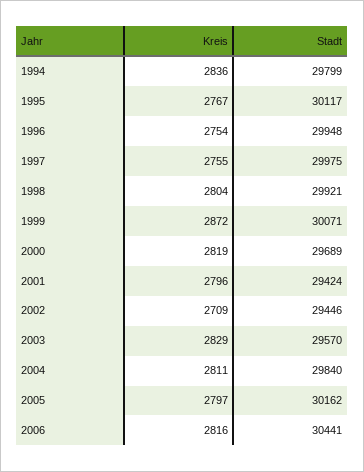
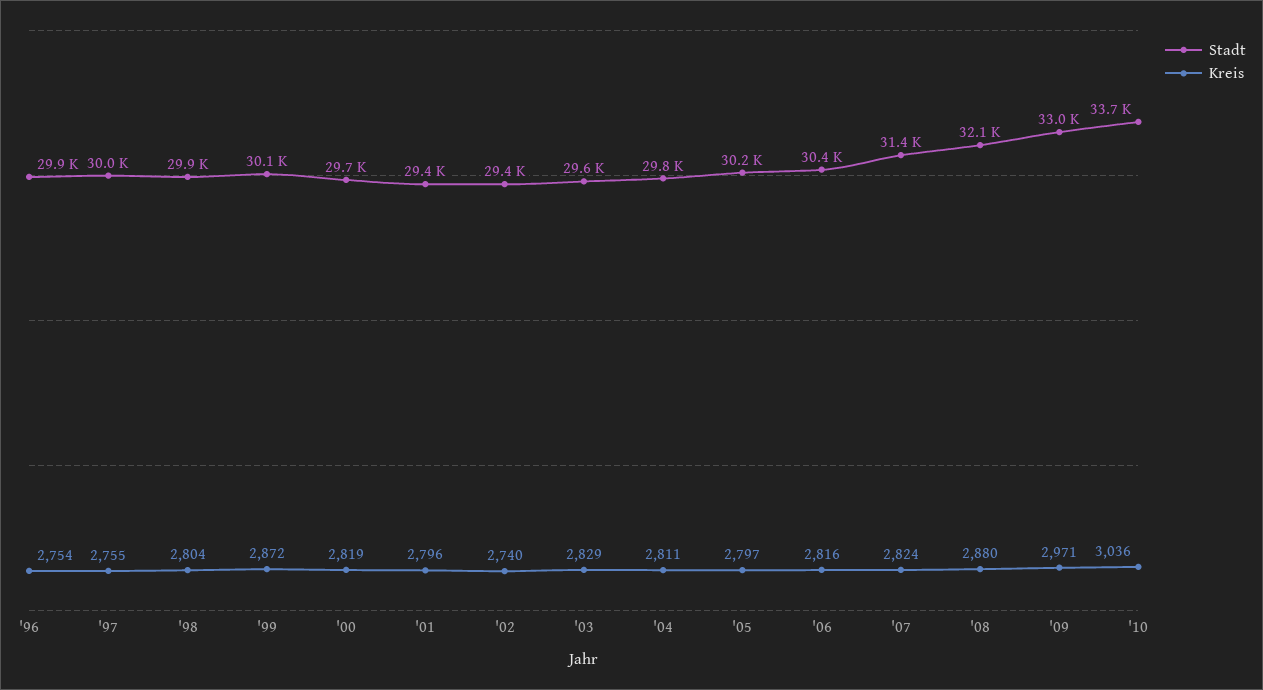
Kreis, 1994: 2836 -> none
Stadt, 1994: 29799 -> none
Kreis, 1995: 2767 -> none
Stadt, 1995: 30117 -> none
Kreis, 2002: 2709 -> 2740
Stadt, '07: none -> 31400
Kreis, '07: none -> 2824
Stadt, '08: none -> 32100
Kreis, '08: none -> 2880
Stadt, '09: none -> 33000
Kreis, '09: none -> 2971
Stadt, '10: none -> 33700
Kreis, '10: none -> 3036

